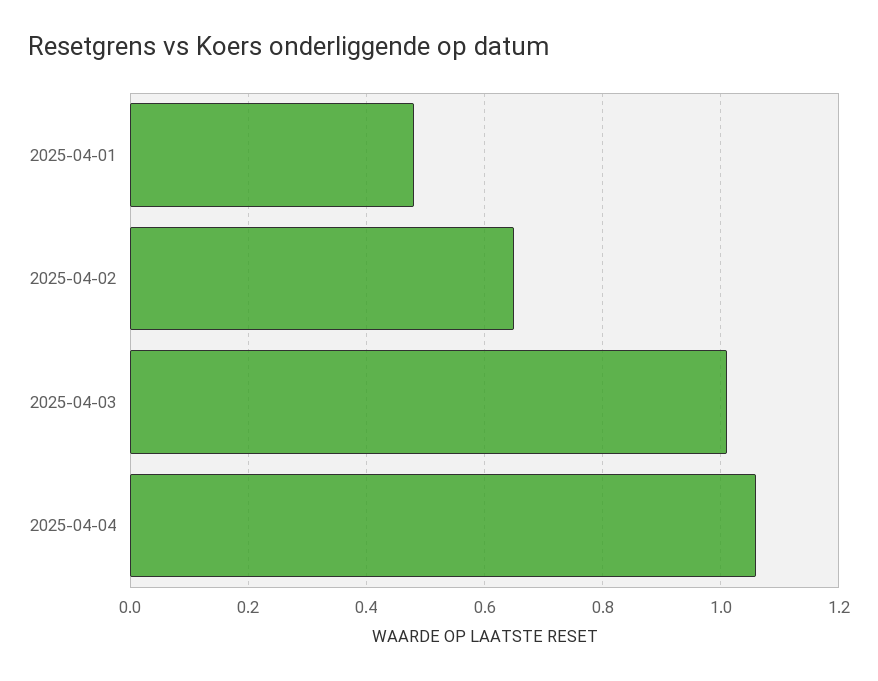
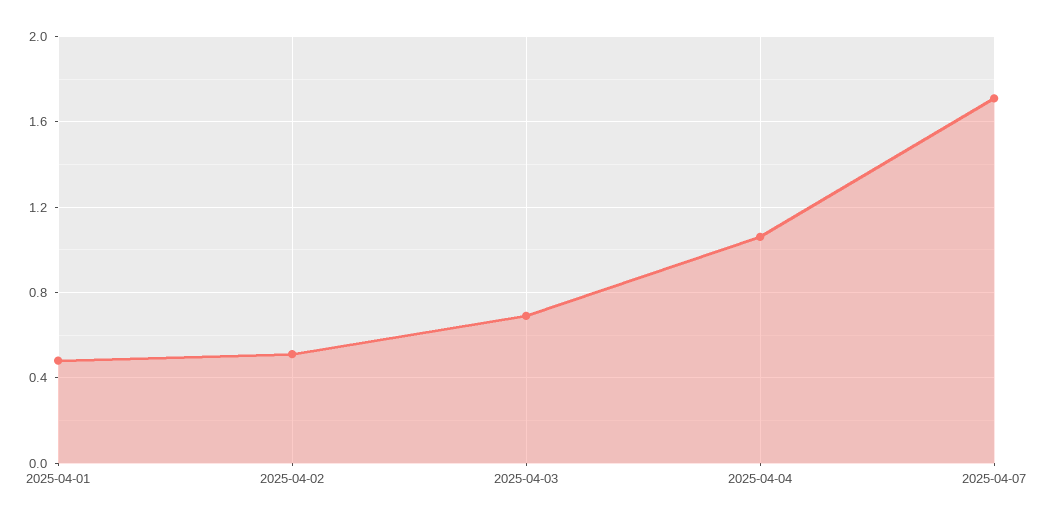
2025-04-02: 0.65 -> 0.5
2025-04-03: 1 -> 0.7
2025-04-07: none -> 1.7

